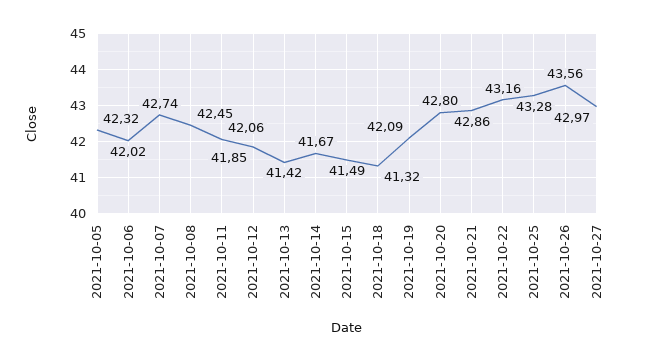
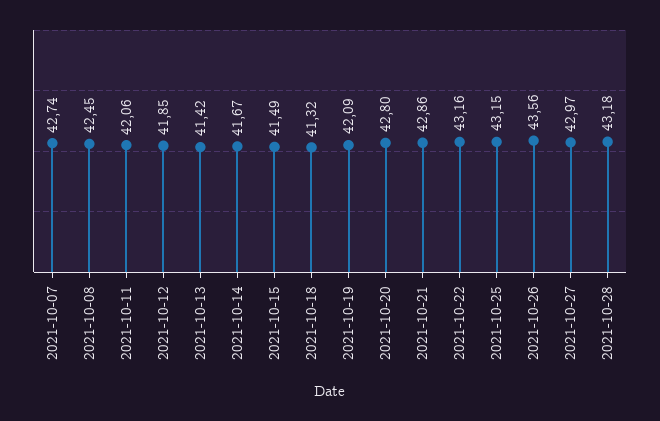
2021-10-05: 42.32 -> none
2021-10-06: 42.02 -> none
2021-10-25: 43.28 -> 43.15
2021-10-28: none -> 43.18

